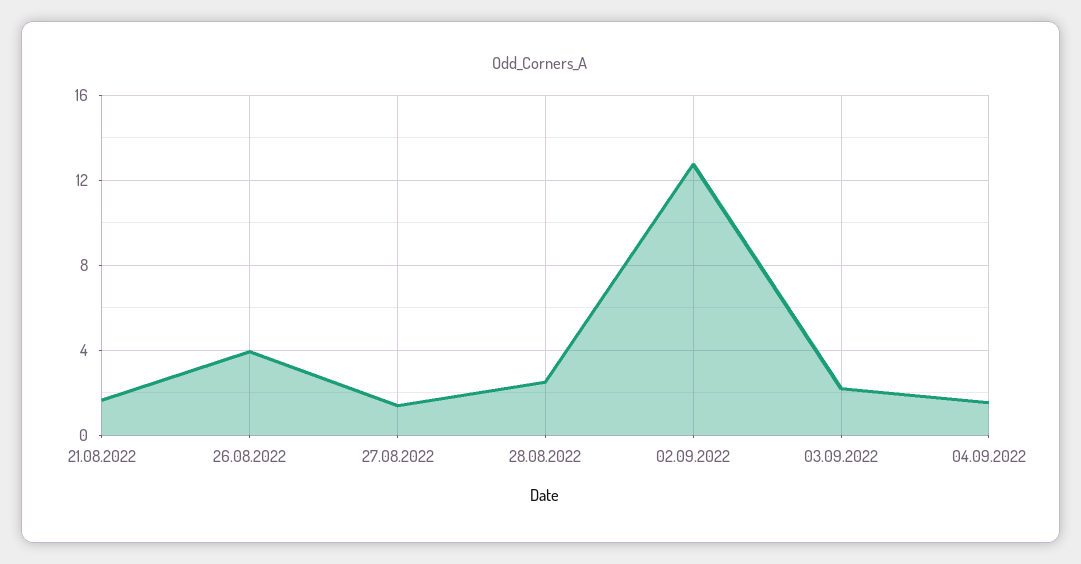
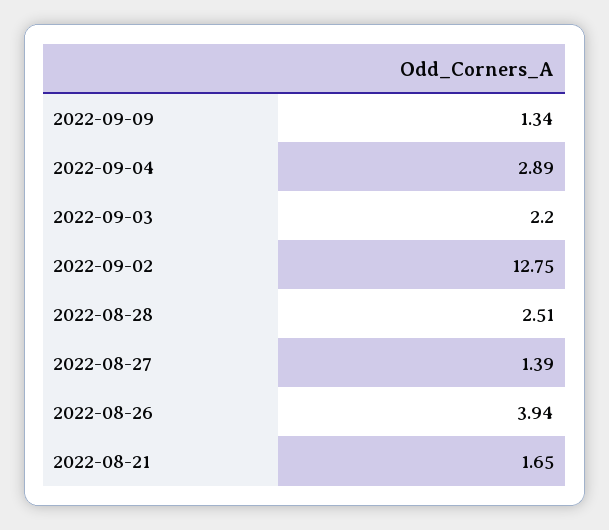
04.09.2022: 1.5 -> 2.89
2022-09-09: none -> 1.34

